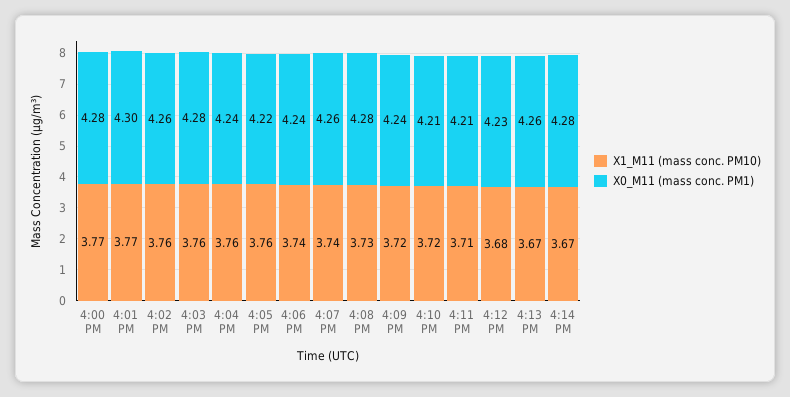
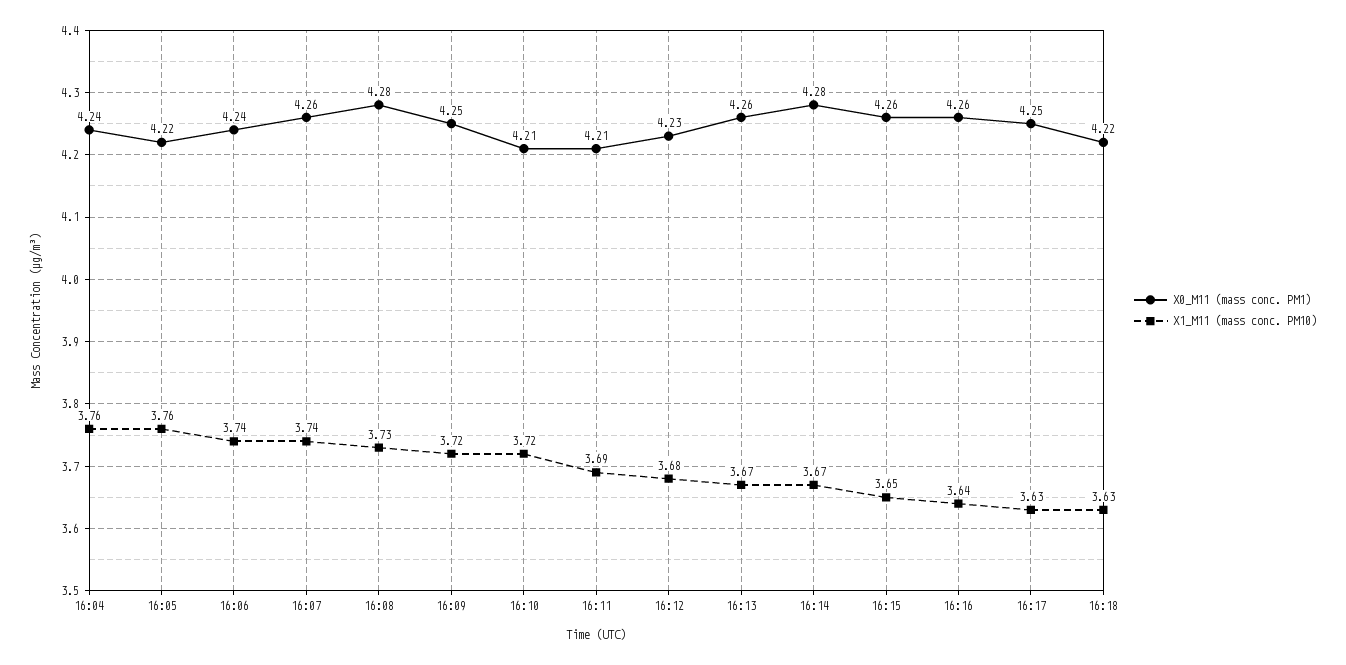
X1_M11 (mass conc. PM10), 4:00 PM: 3.77 -> none
X0_M11 (mass conc. PM1), 4:00 PM: 4.28 -> none
X1_M11 (mass conc. PM10), 4:01 PM: 3.77 -> none
X0_M11 (mass conc. PM1), 4:01 PM: 4.3 -> none
X1_M11 (mass conc. PM10), 4:02 PM: 3.76 -> none
X0_M11 (mass conc. PM1), 4:02 PM: 4.26 -> none
X1_M11 (mass conc. PM10), 4:03 PM: 3.76 -> none
X0_M11 (mass conc. PM1), 4:03 PM: 4.28 -> none
X0_M11 (mass conc. PM1), 4:09 PM: 4.24 -> 4.25
X1_M11 (mass conc. PM10), 4:11 PM: 3.71 -> 3.69
X0_M11 (mass conc. PM1), 16:15: none -> 4.26
X1_M11 (mass conc. PM10), 16:15: none -> 3.65
X0_M11 (mass conc. PM1), 16:16: none -> 4.26
X1_M11 (mass conc. PM10), 16:16: none -> 3.64
X0_M11 (mass conc. PM1), 16:17: none -> 4.25
X1_M11 (mass conc. PM10), 16:17: none -> 3.63
X0_M11 (mass conc. PM1), 16:18: none -> 4.22
X1_M11 (mass conc. PM10), 16:18: none -> 3.63

